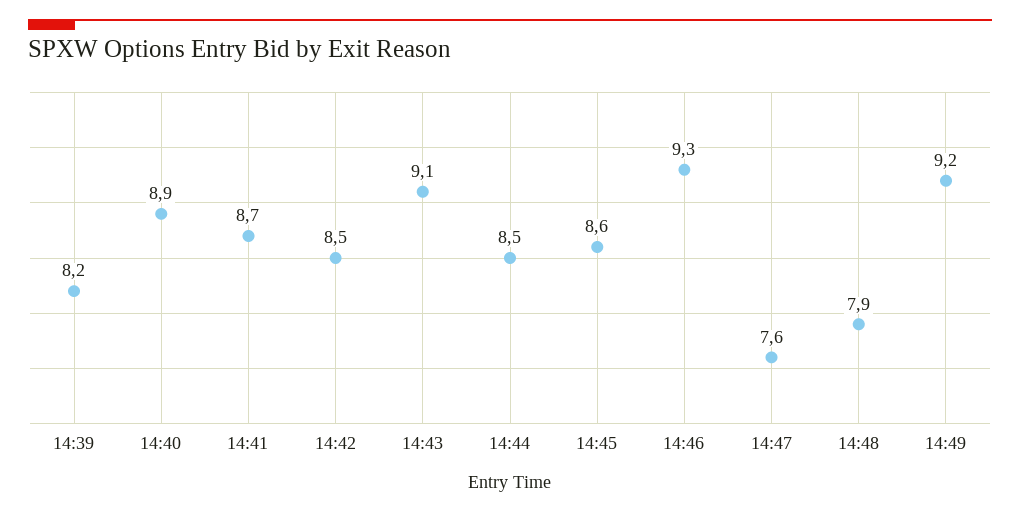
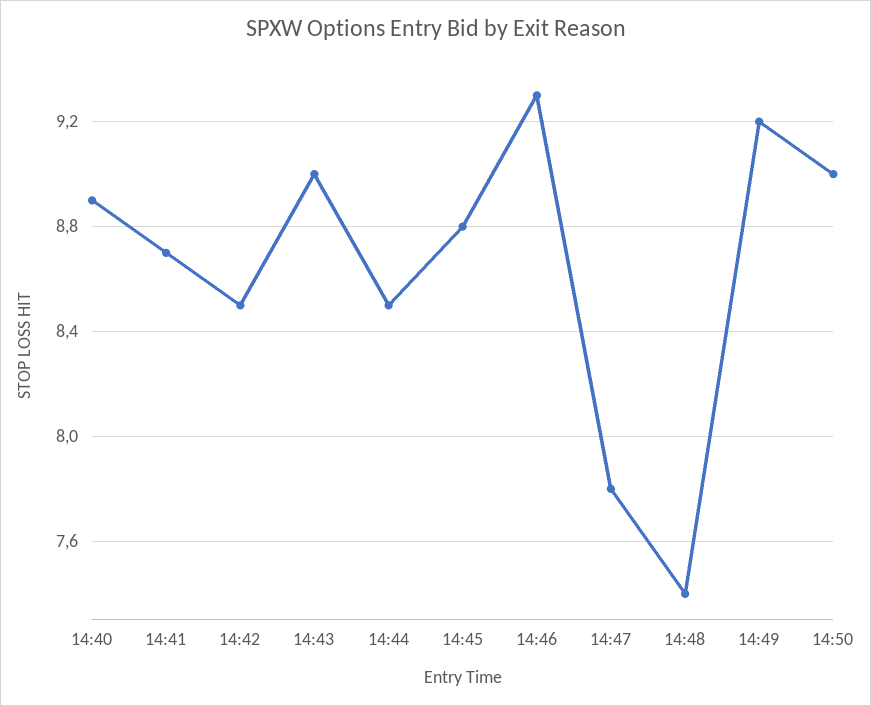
14:39: 8.2 -> none
14:43: 9.1 -> 9
14:45: 8.6 -> 8.8
14:47: 7.6 -> 7.8
14:48: 7.9 -> 7.4
14:50: none -> 9

